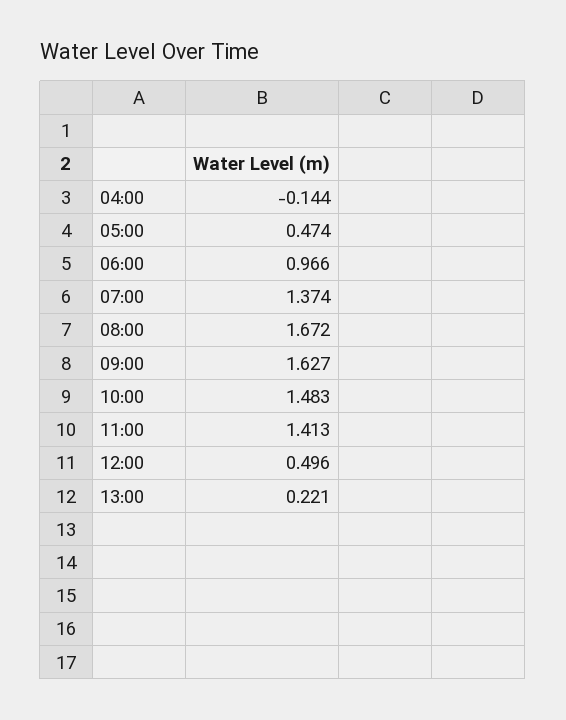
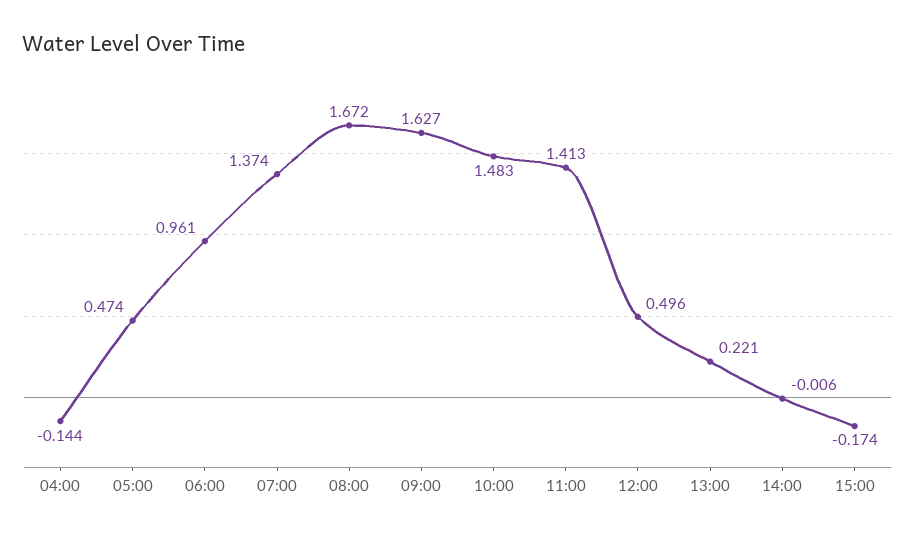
06:00: 0.966 -> 0.961
14:00: none -> -0.006
15:00: none -> -0.174

